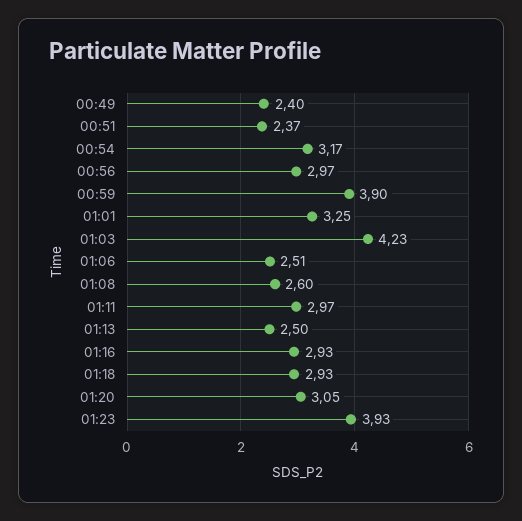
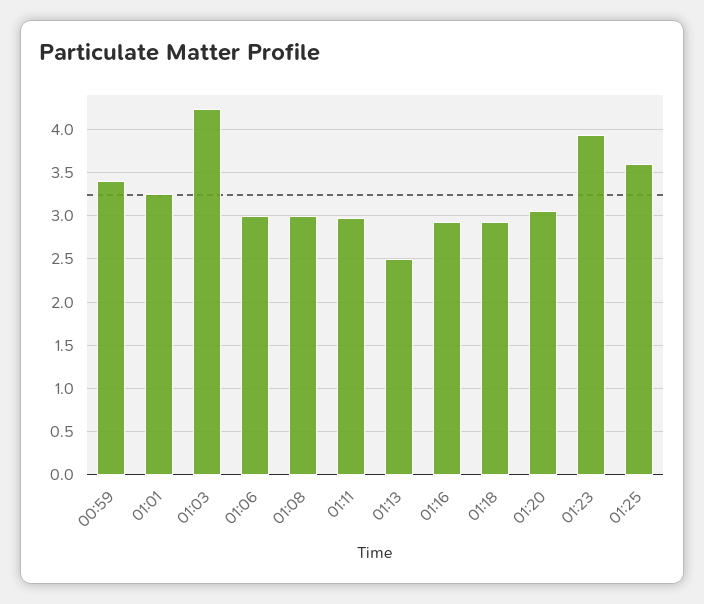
00:49: 2.4 -> none
00:51: 2.37 -> none
00:54: 3.17 -> none
00:56: 2.97 -> none
00:59: 3.9 -> 3.4
01:06: 2.51 -> 3
01:08: 2.6 -> 3
01:25: none -> 3.6

